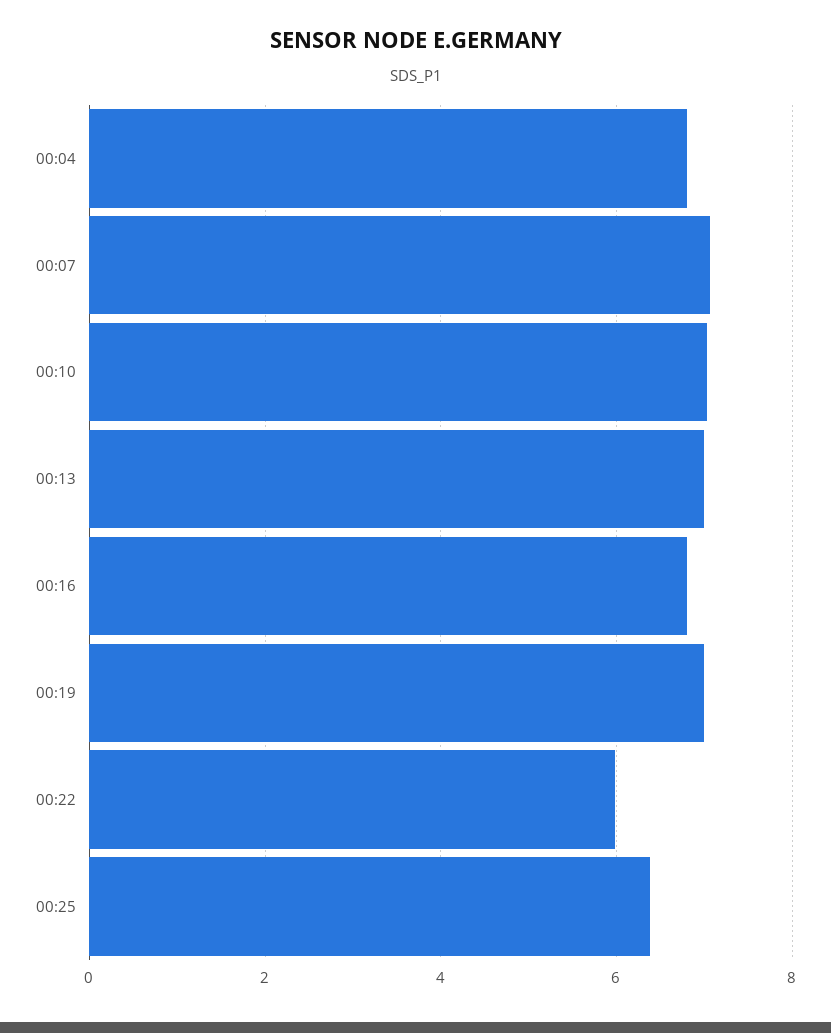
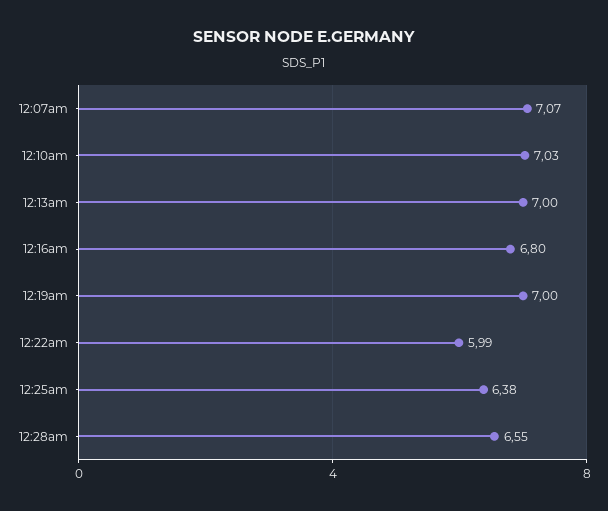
00:04: 6.8 -> none
12:28am: none -> 6.55

